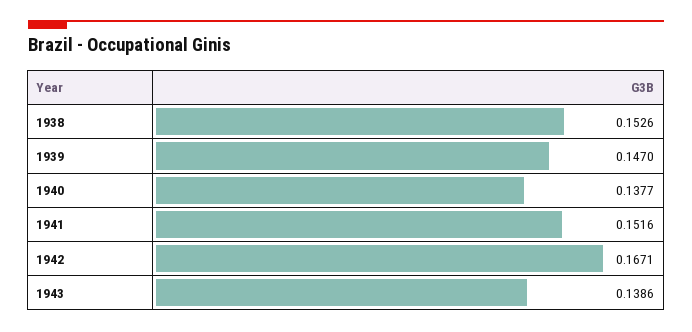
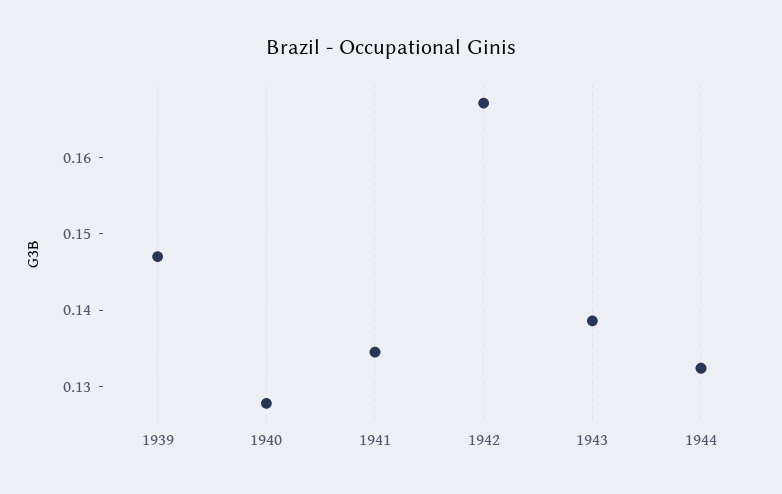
1938: 0.1526 -> none
1940: 0.1377 -> 0.128
1941: 0.1516 -> 0.134
1944: none -> 0.132

